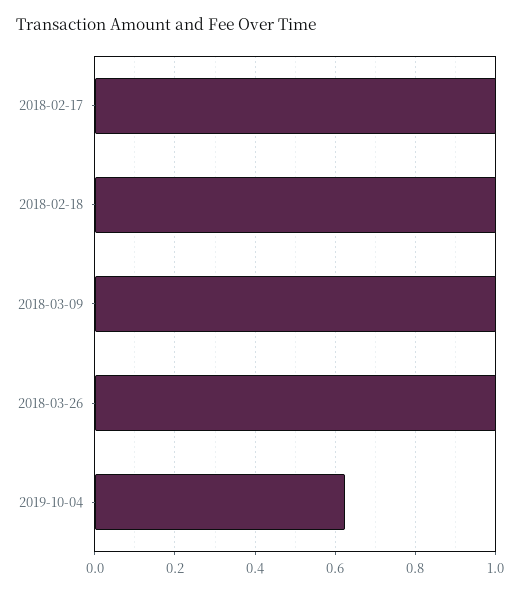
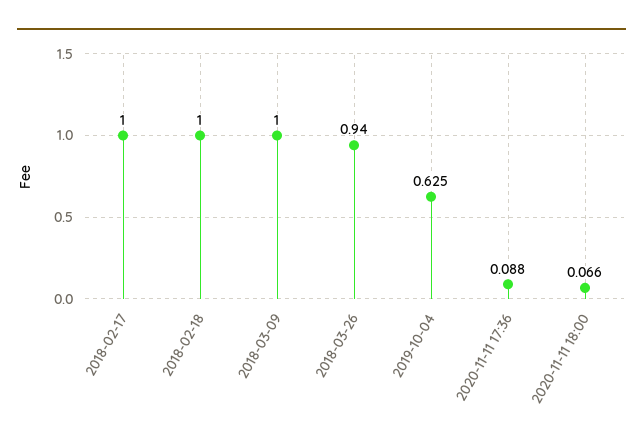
2018-03-26: 1 -> 0.94
2020-11-11 17:36: none -> 0.088
2020-11-11 18:00: none -> 0.066

